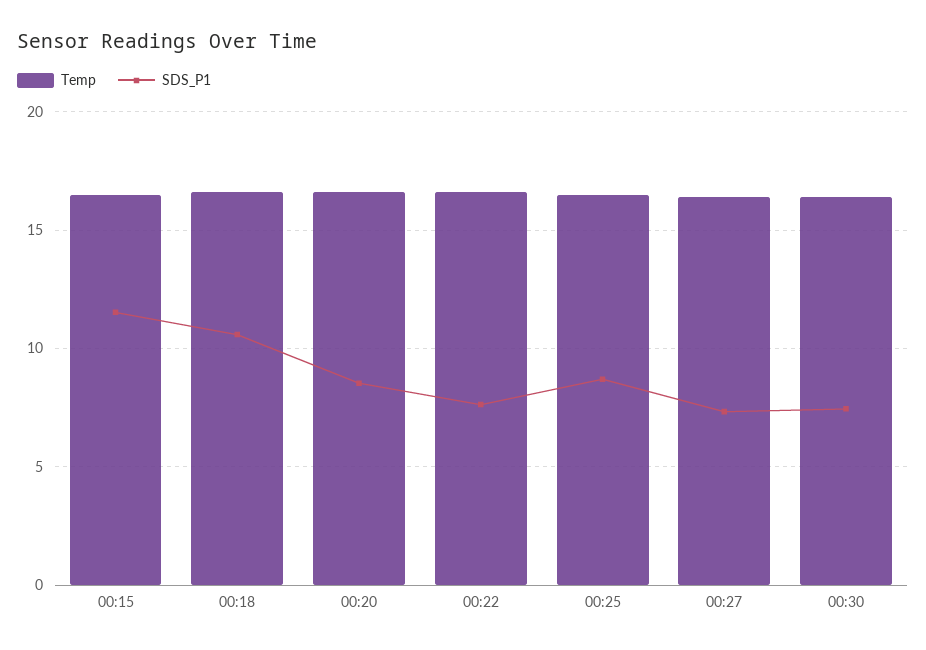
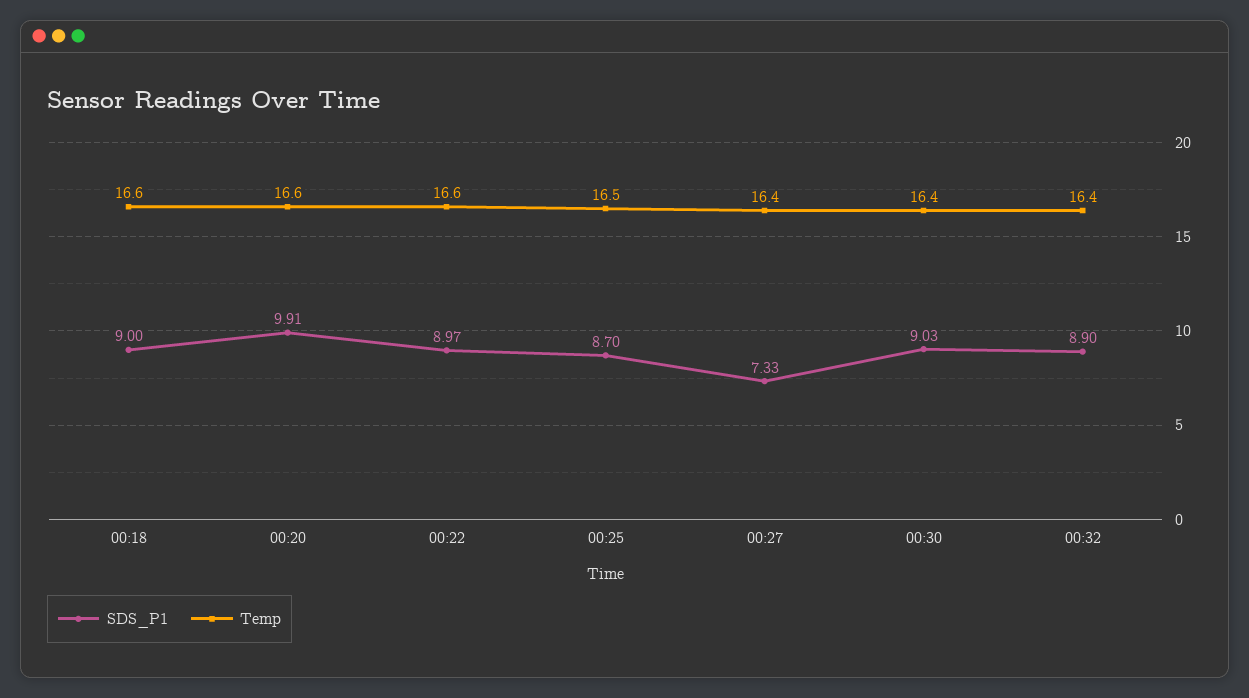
Temp, 00:15: 16.5 -> none
SDS_P1, 00:15: 11.5 -> none
SDS_P1, 00:18: 10.5 -> 9
SDS_P1, 00:20: 8.5 -> 9.91
SDS_P1, 00:22: 7.5 -> 8.97
SDS_P1, 00:30: 7.5 -> 9.03
SDS_P1, 00:32: none -> 8.9
Temp, 00:32: none -> 16.4

